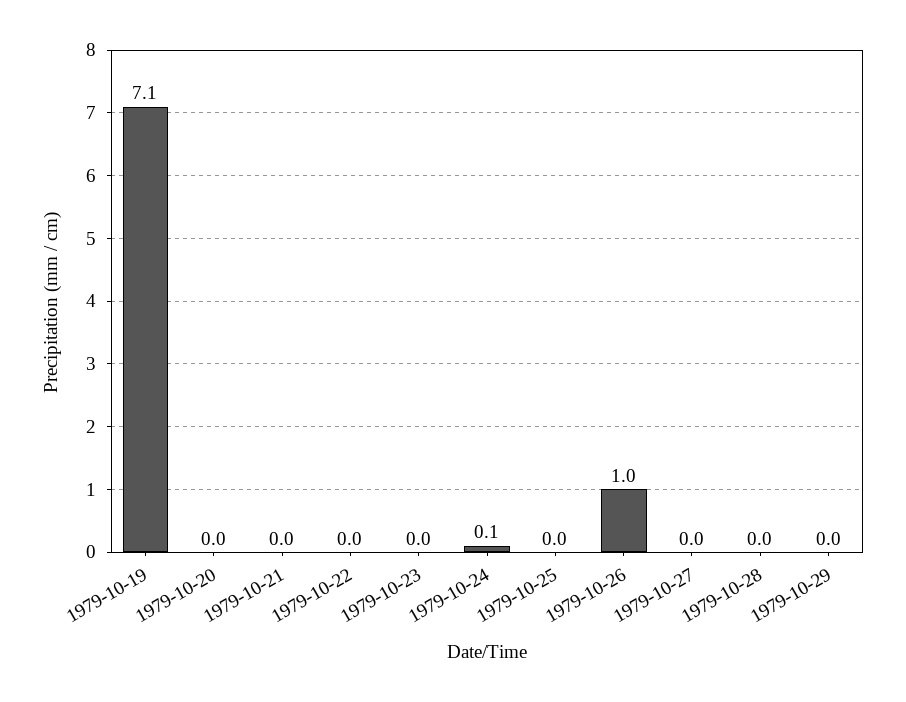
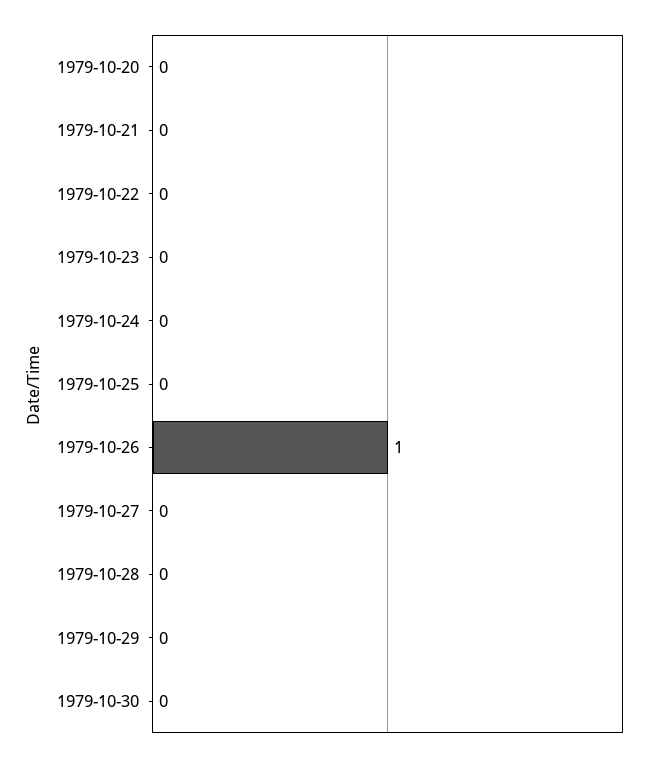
1979-10-19: 7.1 -> none
1979-10-24: 0.1 -> 0
1979-10-30: none -> 0

